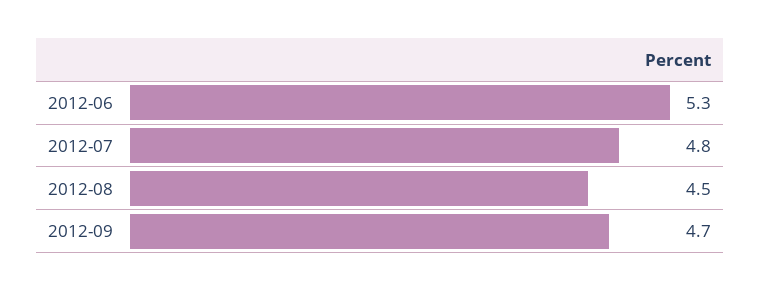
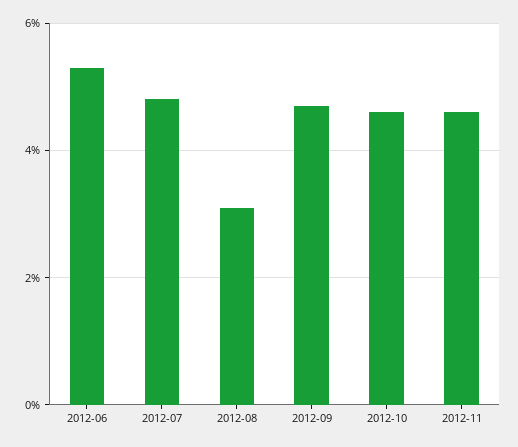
2012-08: 4.5 -> 3
2012-10: none -> 4.5
2012-11: none -> 4.5

